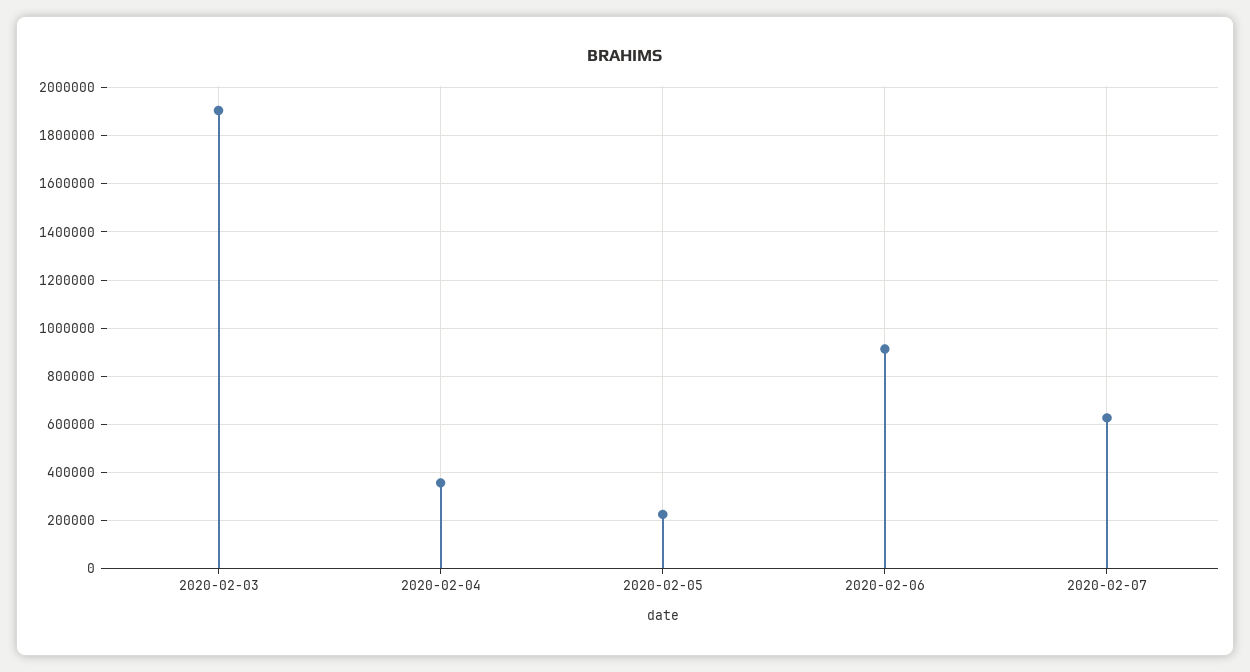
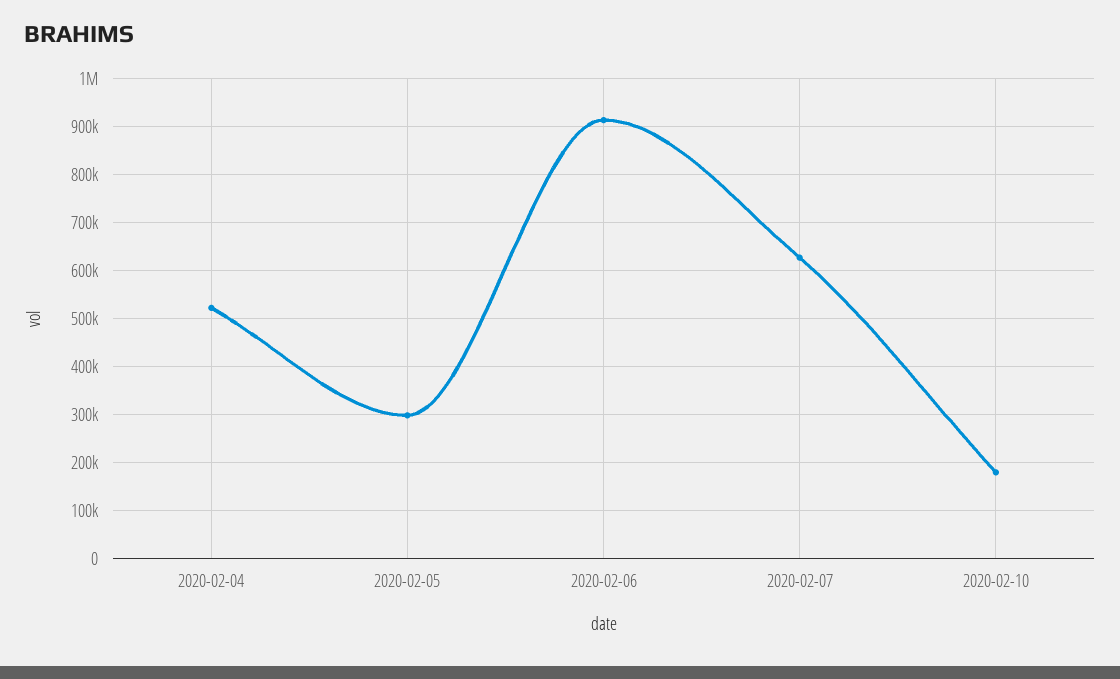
2020-02-03: 1900000 -> none
2020-02-04: 350000 -> 520000
2020-02-05: 225000 -> 300000
2020-02-10: none -> 180000

